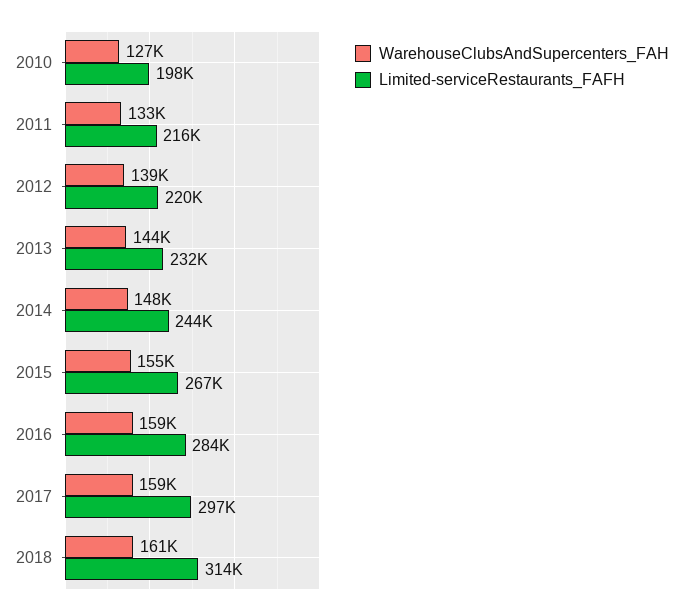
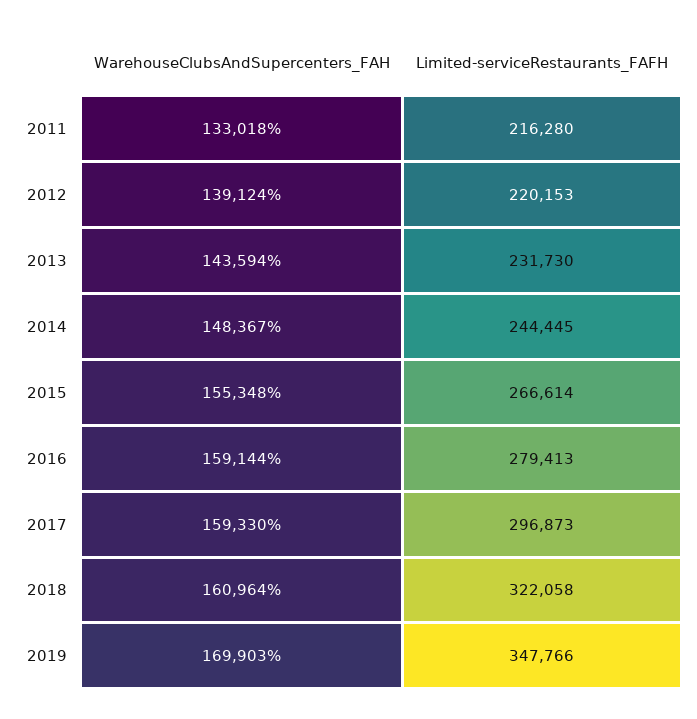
WarehouseClubsAndSupercenters_FAH, 2010: 127000 -> none
Limited-serviceRestaurants_FAFH, 2010: 198000 -> none
Limited-serviceRestaurants_FAFH, 2016: 284000 -> 279413
Limited-serviceRestaurants_FAFH, 2018: 314000 -> 322058
WarehouseClubsAndSupercenters_FAH, 2019: none -> 169903
Limited-serviceRestaurants_FAFH, 2019: none -> 347766

